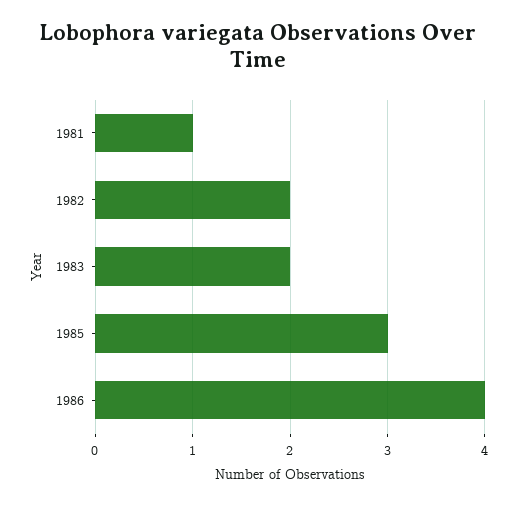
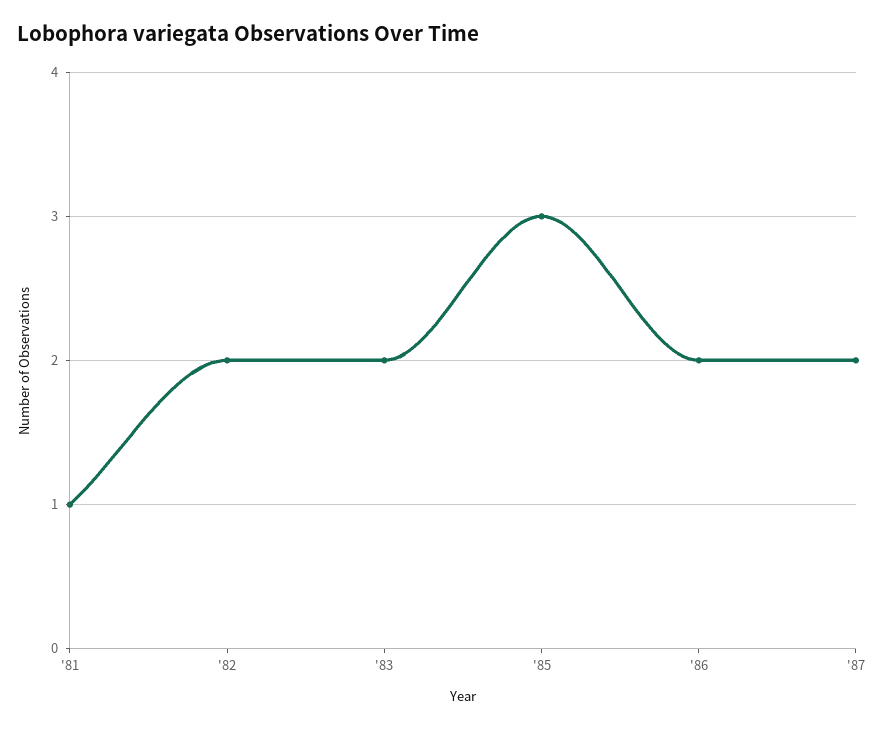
1986: 4 -> 2
'87: none -> 2

